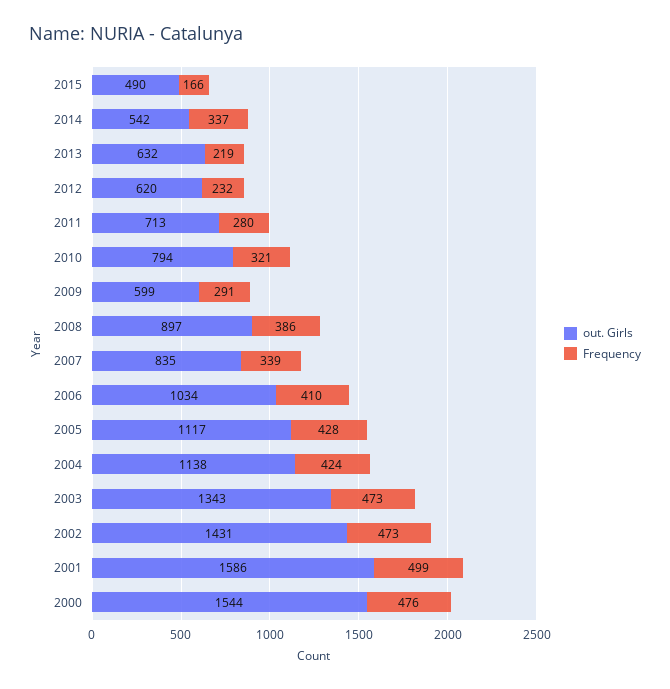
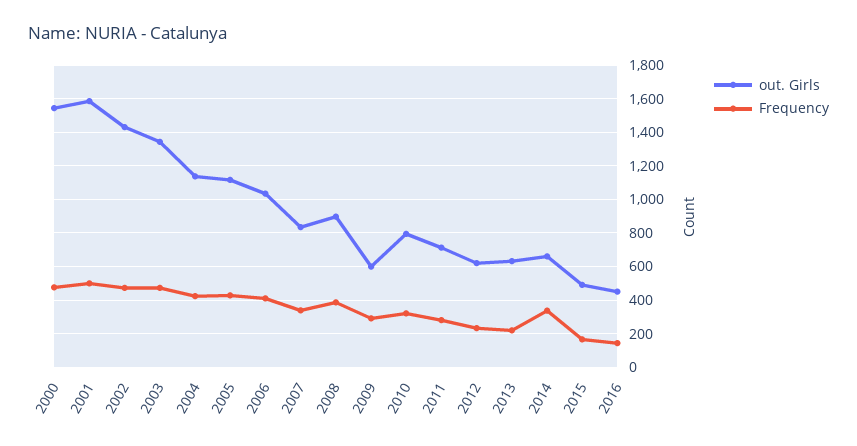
out. Girls, 2014: 542 -> 650
out. Girls, 2016: none -> 450
Frequency, 2016: none -> 150

